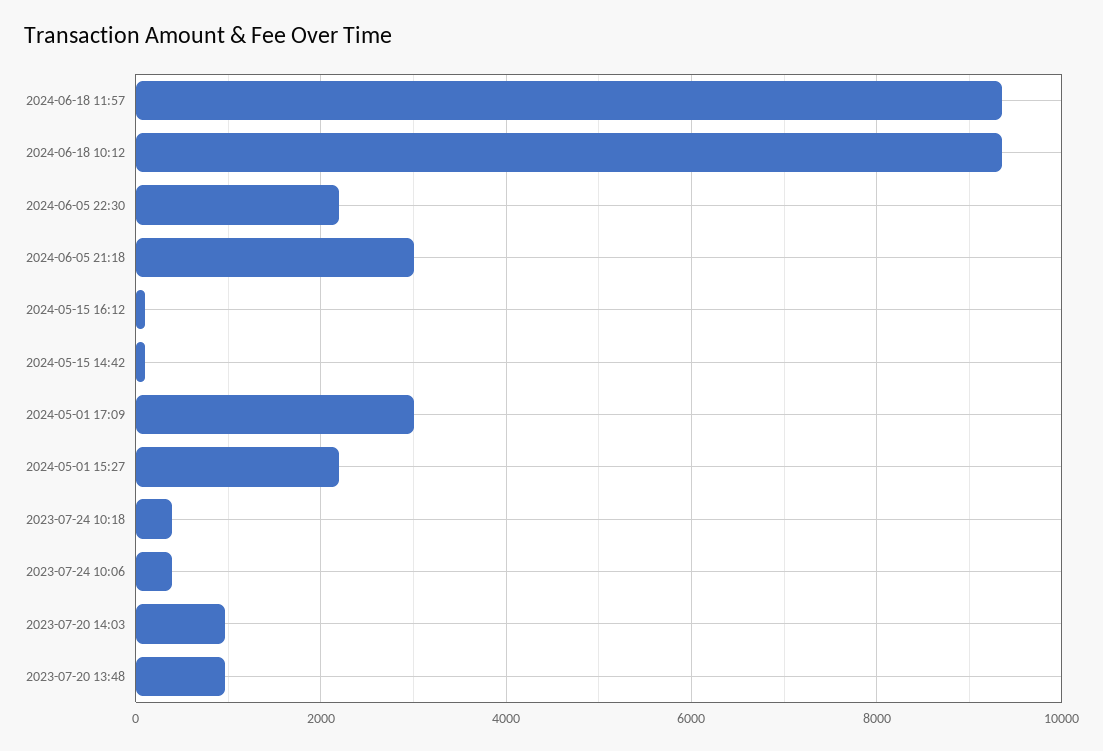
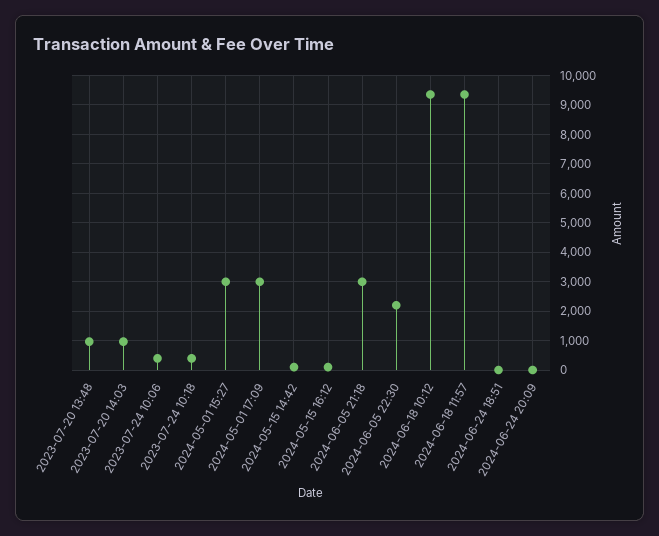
2024-05-01 15:27: 2200 -> 3000
2024-06-24 18:51: none -> 0
2024-06-24 20:09: none -> 0

